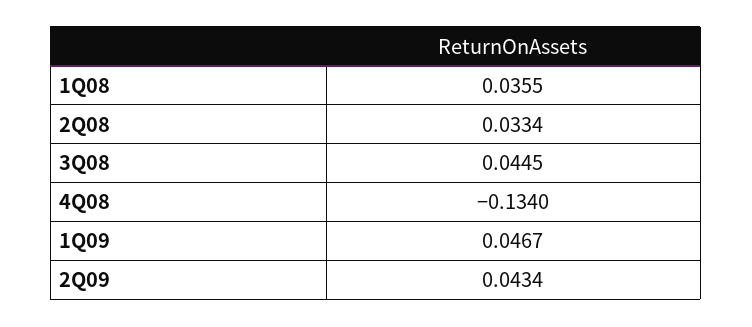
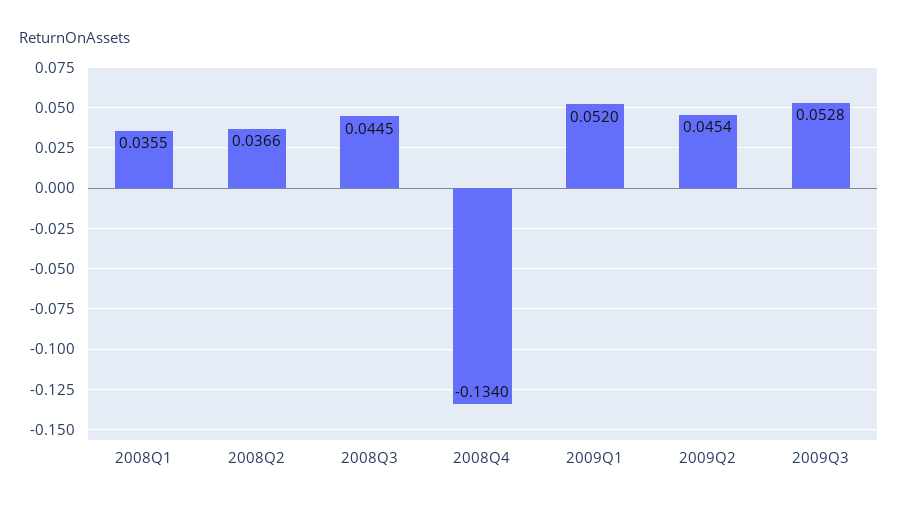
2Q08: 0.0334 -> 0.0366
1Q09: 0.0467 -> 0.052
2Q09: 0.0434 -> 0.0454
2009Q3: none -> 0.0528

